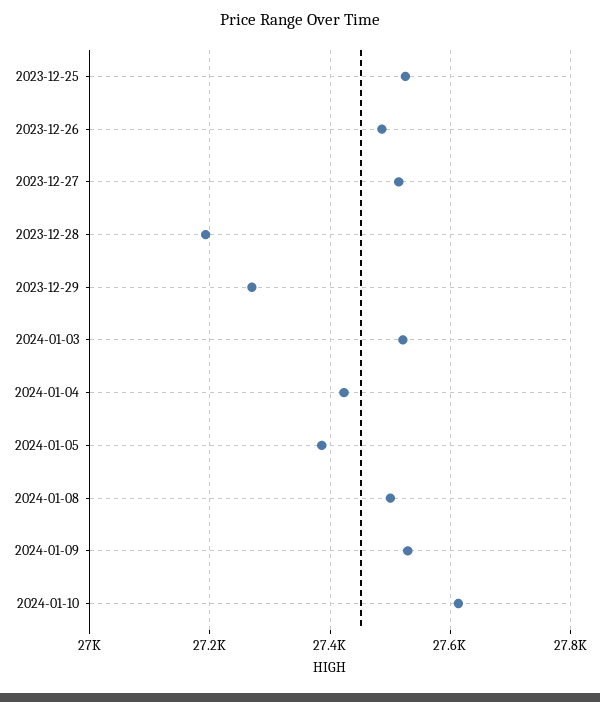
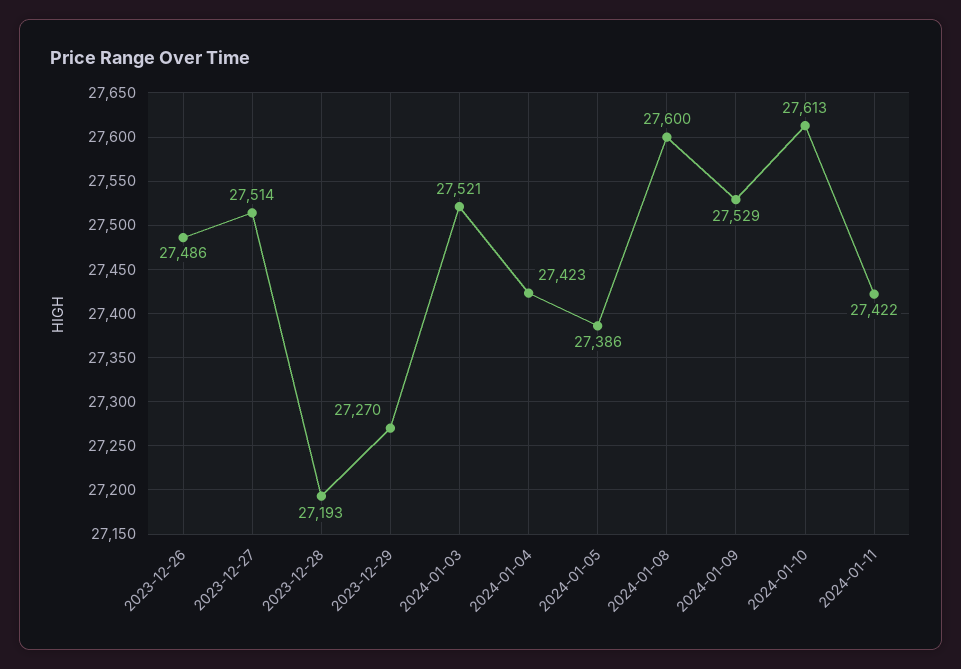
2023-12-25: 27520 -> none
2024-01-08: 27500 -> 27600
2024-01-11: none -> 27422

